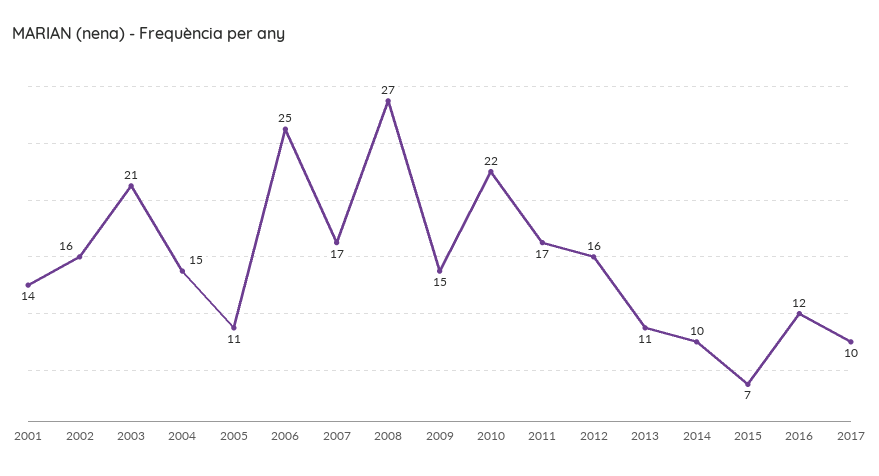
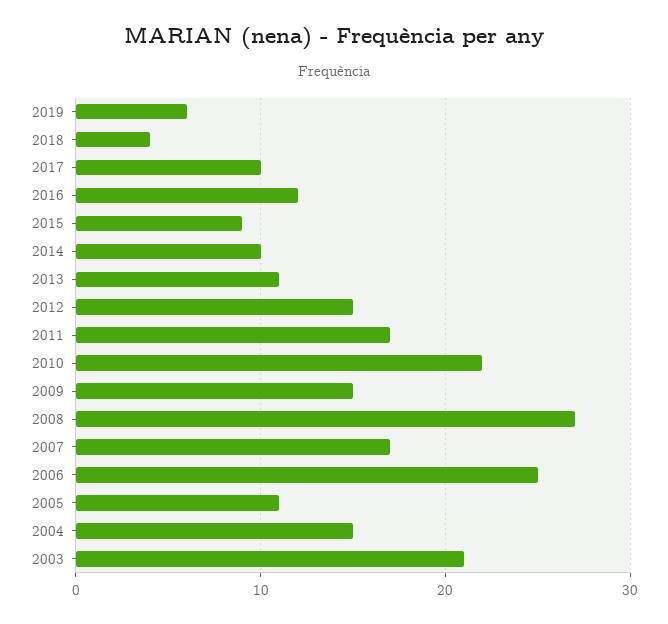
2001: 14 -> none
2002: 16 -> none
2012: 16 -> 15
2015: 7 -> 9
2019: none -> 6
2018: none -> 4

